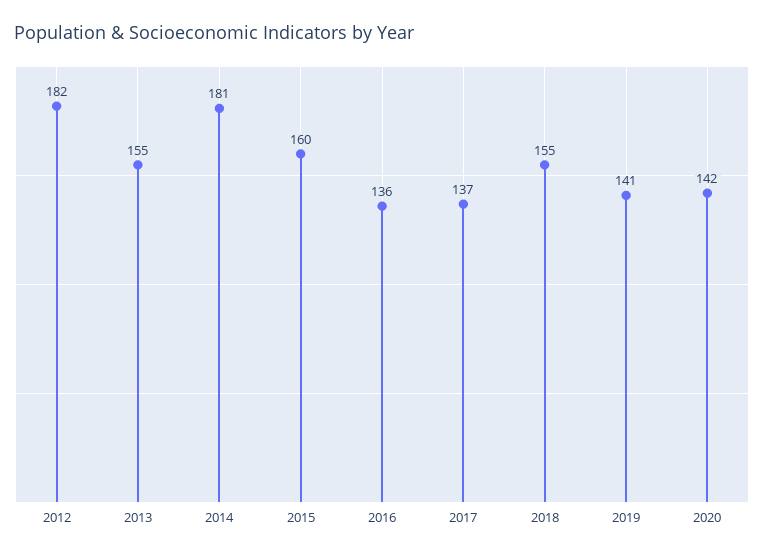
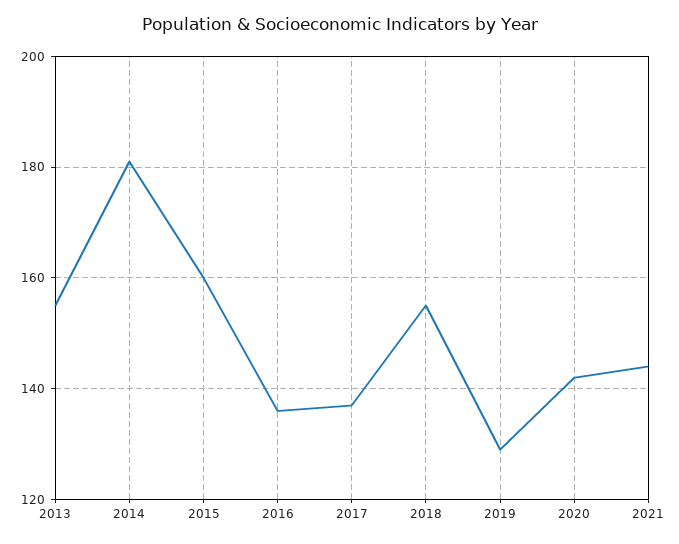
2012: 182 -> none
2019: 141 -> 130
2021: none -> 145

